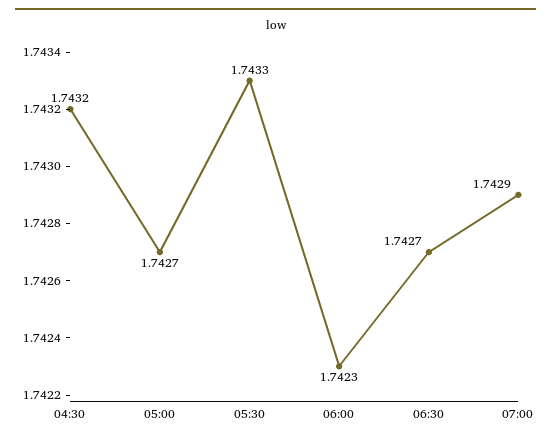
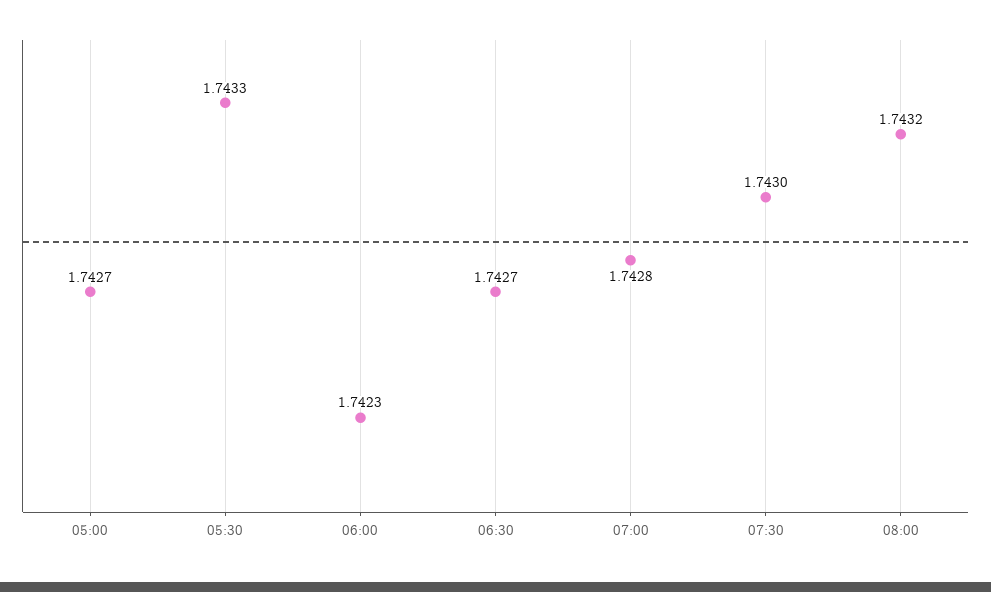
04:30: 1.7432 -> none
07:00: 1.7429 -> 1.7428
07:30: none -> 1.743
08:00: none -> 1.7432

